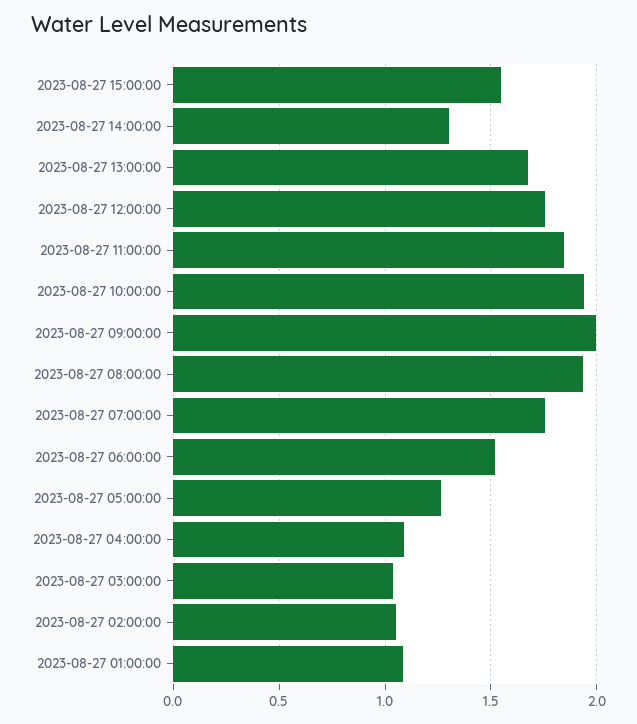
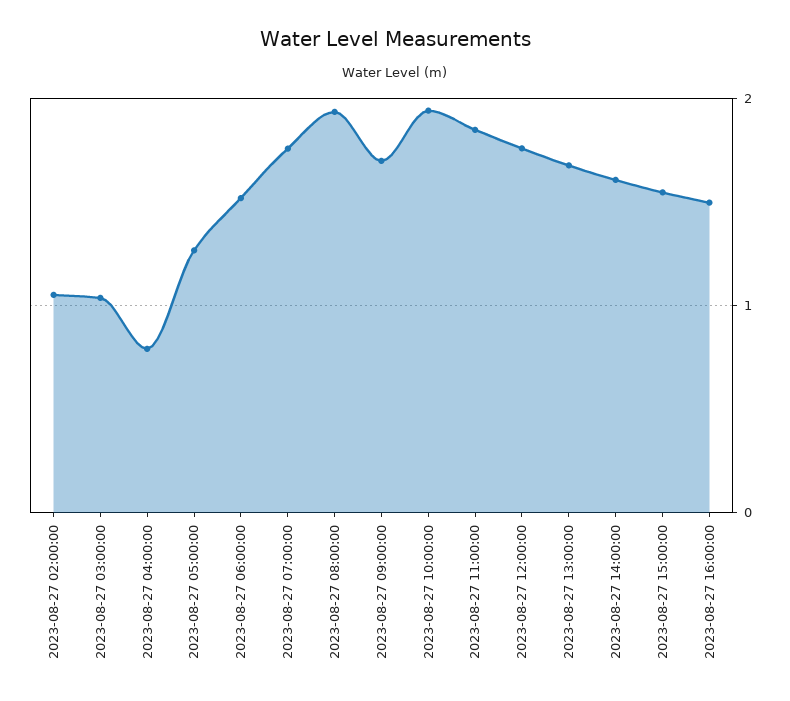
2023-08-27 14:00:00: 1.3 -> 1.6
2023-08-27 09:00:00: 2 -> 1.7
2023-08-27 04:00:00: 1.1 -> 0.8
2023-08-27 01:00:00: 1.1 -> none
2023-08-27 16:00:00: none -> 1.5

